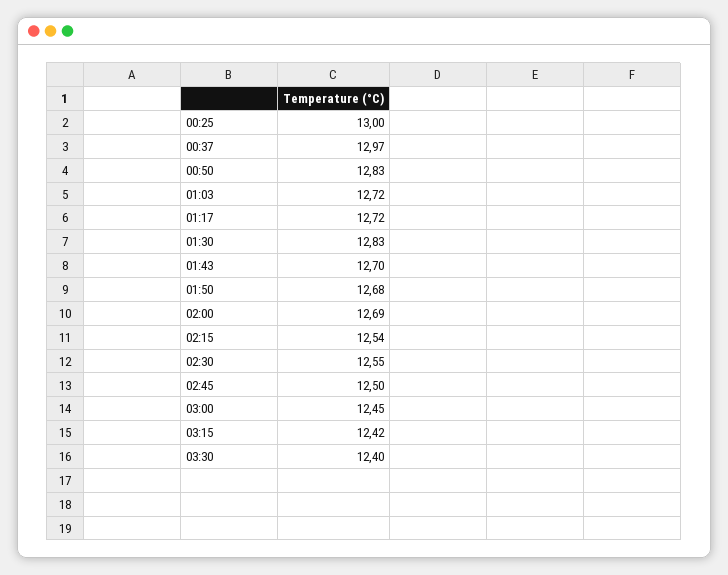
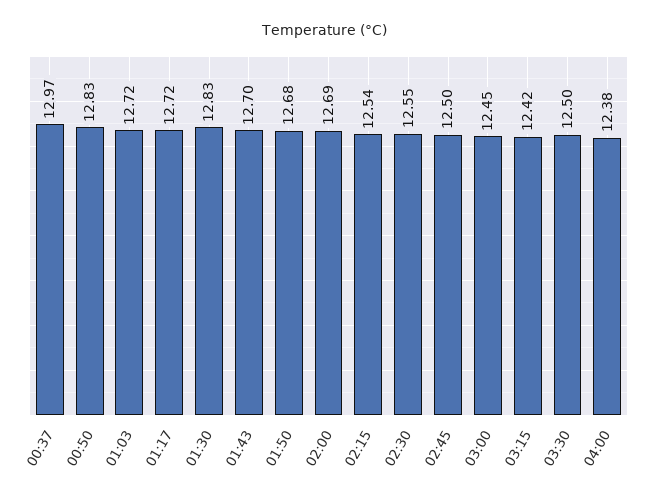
00:25: 13 -> none
03:30: 12.4 -> 12.5
04:00: none -> 12.38

